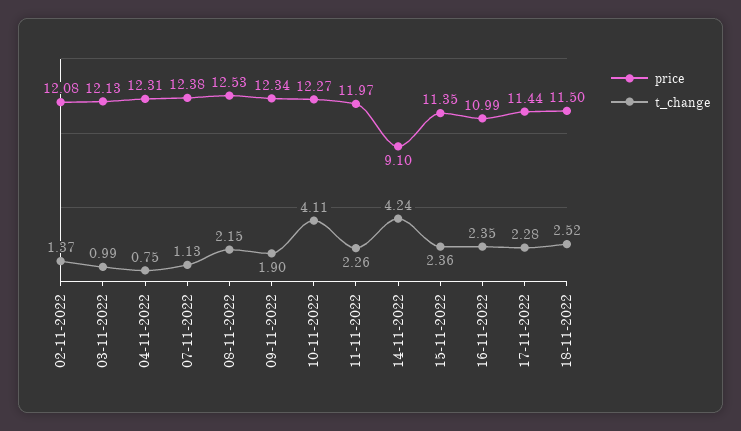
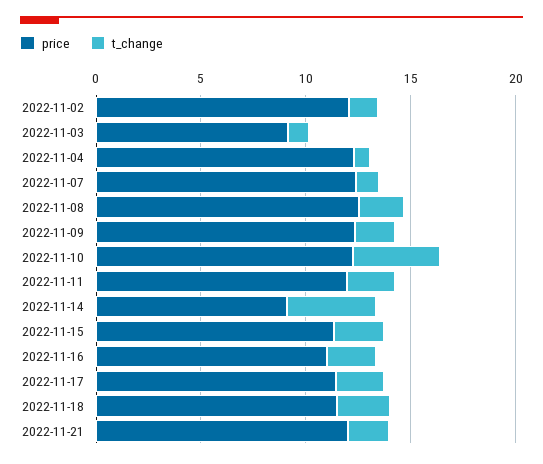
price, 03-11-2022: 12.13 -> 9
price, 2022-11-21: none -> 12
t_change, 2022-11-21: none -> 2

